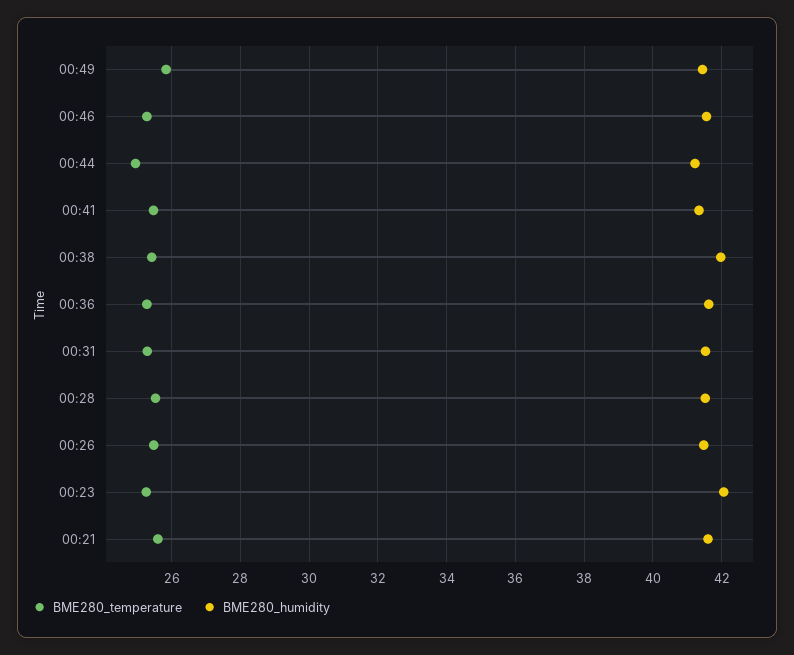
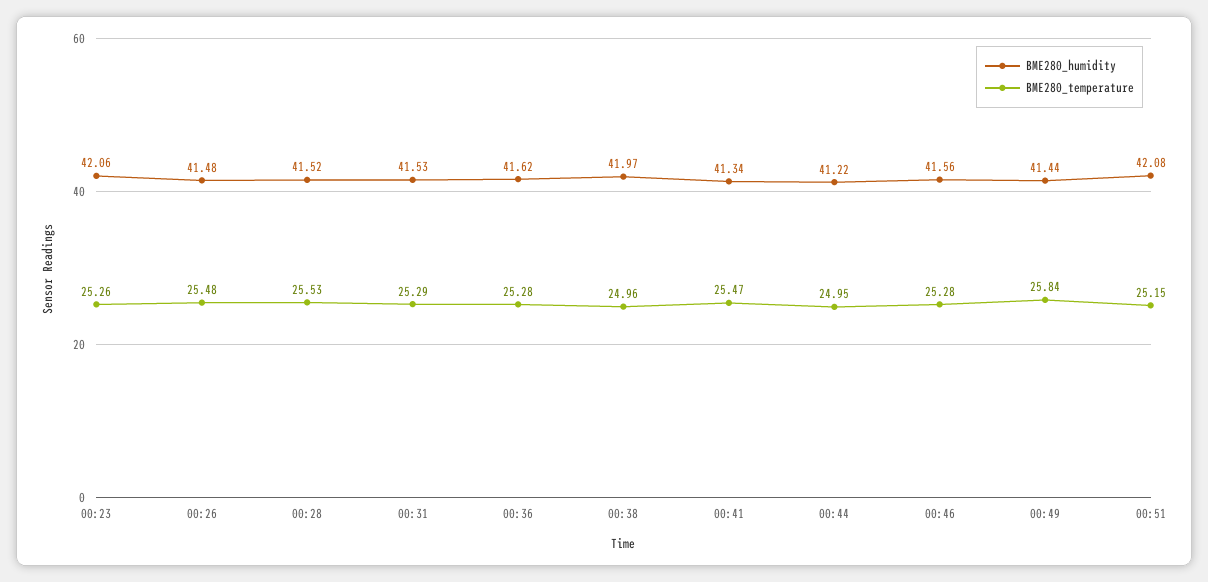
BME280_temperature, 00:38: 25.4 -> 24.96
BME280_temperature, 00:21: 25.6 -> none
BME280_humidity, 00:21: 41.6 -> none
BME280_humidity, 00:51: none -> 42.08
BME280_temperature, 00:51: none -> 25.15

